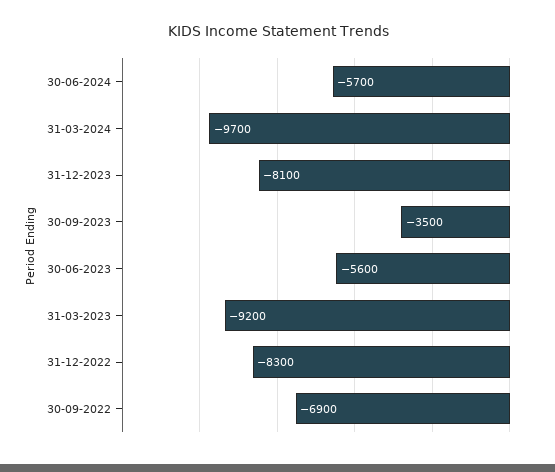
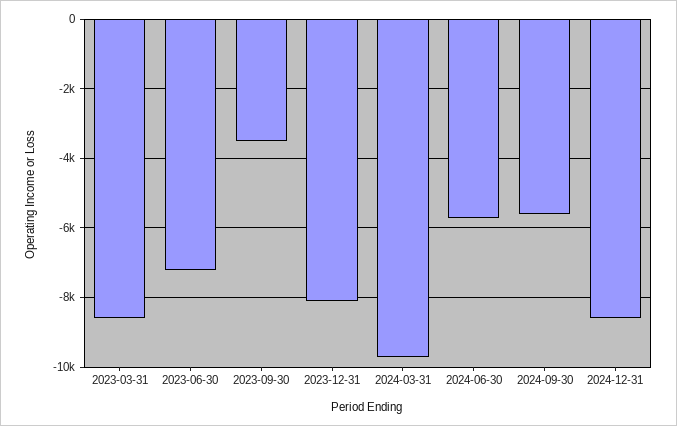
30-06-2023: -5600 -> -7200
31-03-2023: -9200 -> -8600
31-12-2022: -8300 -> none
30-09-2022: -6900 -> none
2024-09-30: none -> -5600
2024-12-31: none -> -8600

